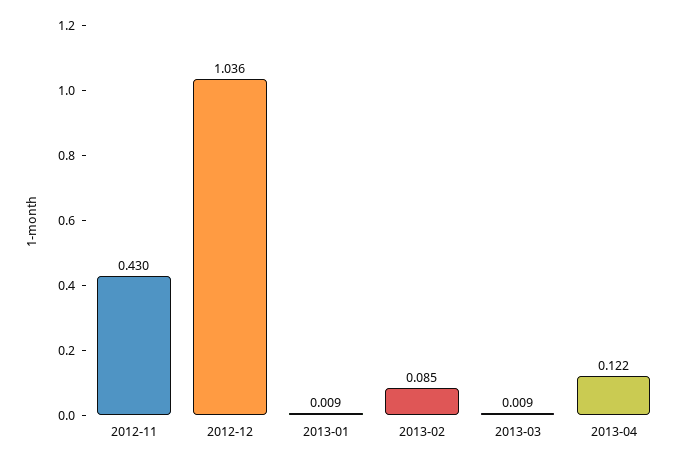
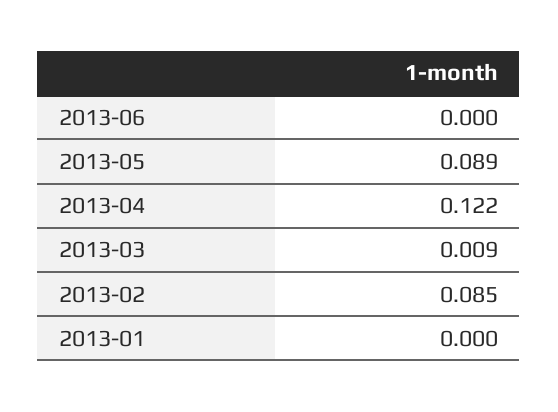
2012-11: 0.43 -> none
2012-12: 1.036 -> none
2013-01: 0.009 -> 0
2013-06: none -> 0
2013-05: none -> 0.089

